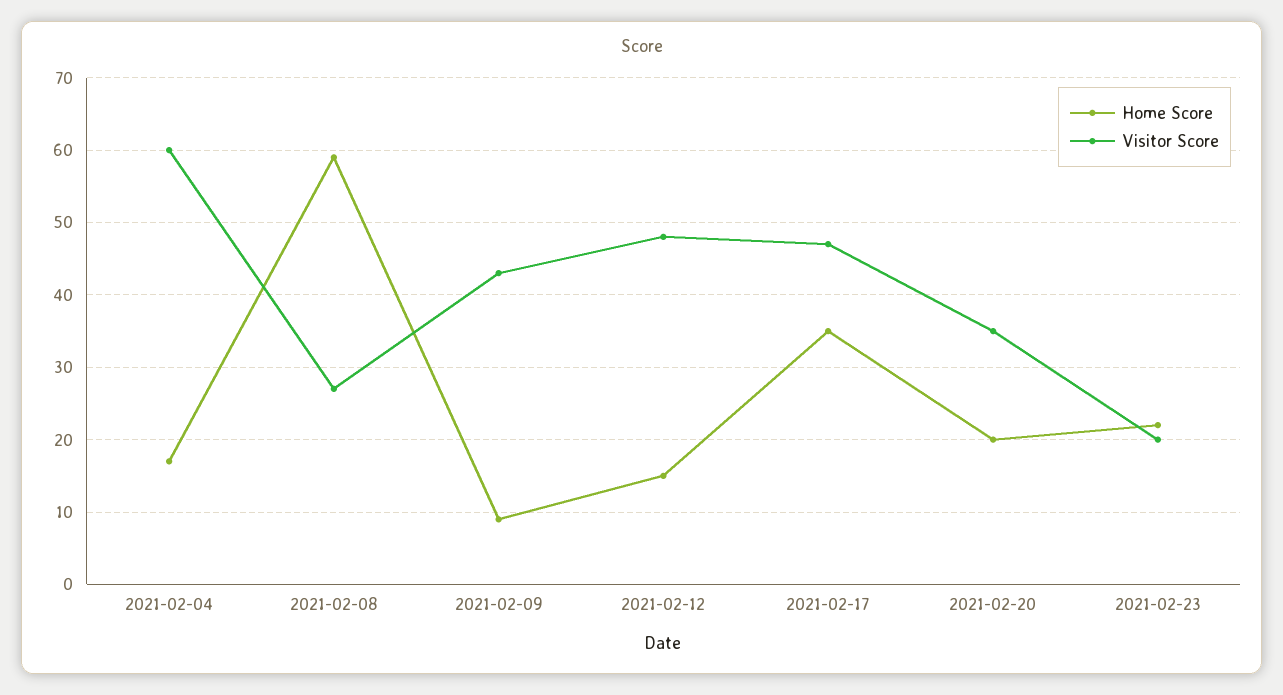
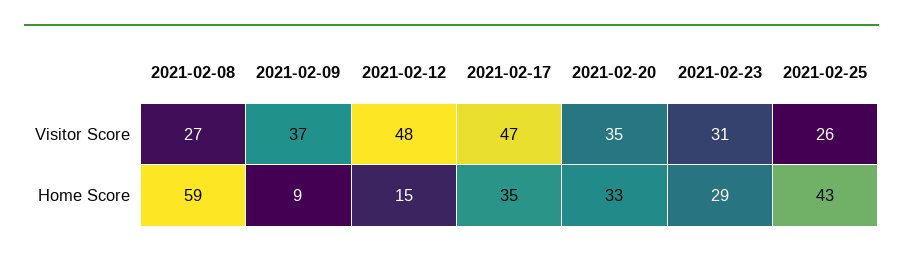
Home Score, 2021-02-04: 17 -> none
Visitor Score, 2021-02-04: 60 -> none
Visitor Score, 2021-02-09: 43 -> 37
Home Score, 2021-02-20: 20 -> 33
Home Score, 2021-02-23: 22 -> 29
Visitor Score, 2021-02-23: 20 -> 31
Visitor Score, 2021-02-25: none -> 26
Home Score, 2021-02-25: none -> 43

